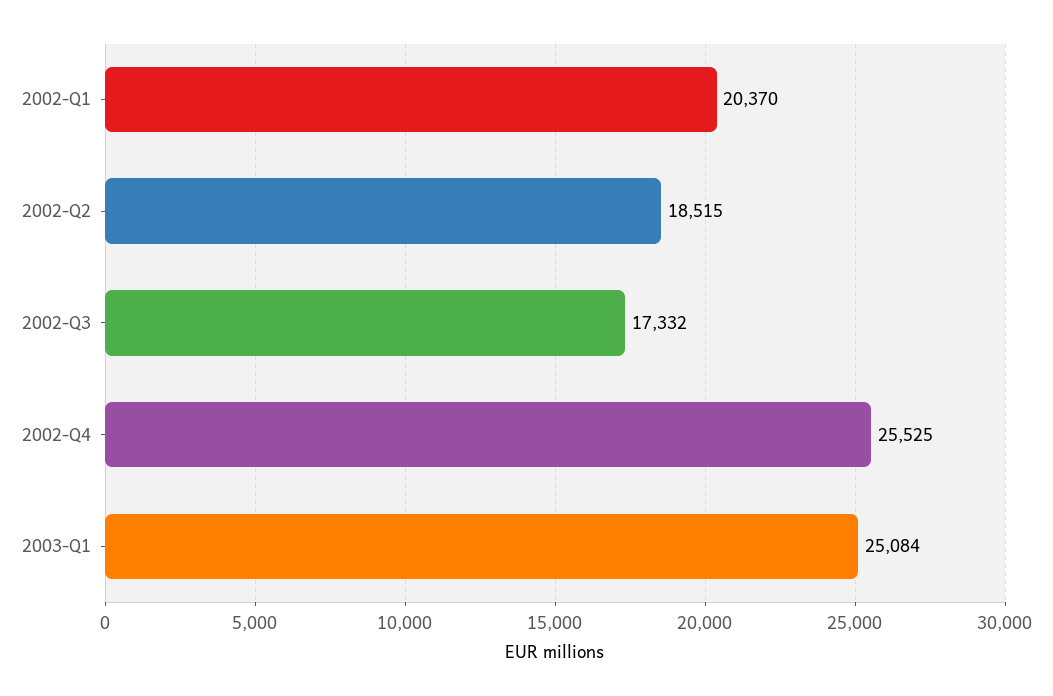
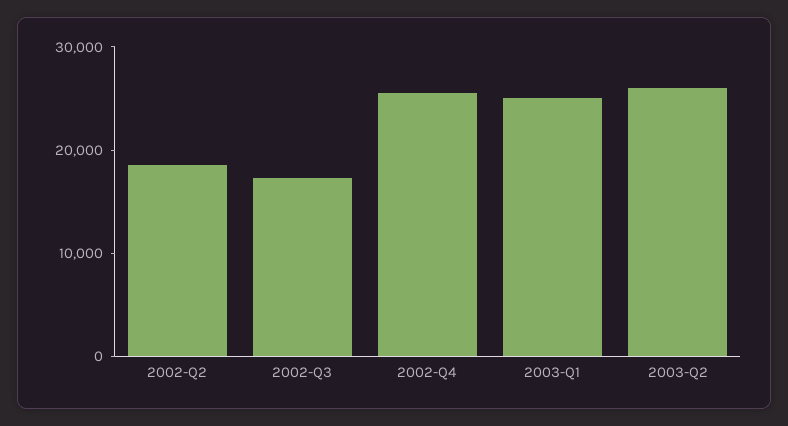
2002-Q1: 20370 -> none
2003-Q2: none -> 26000

